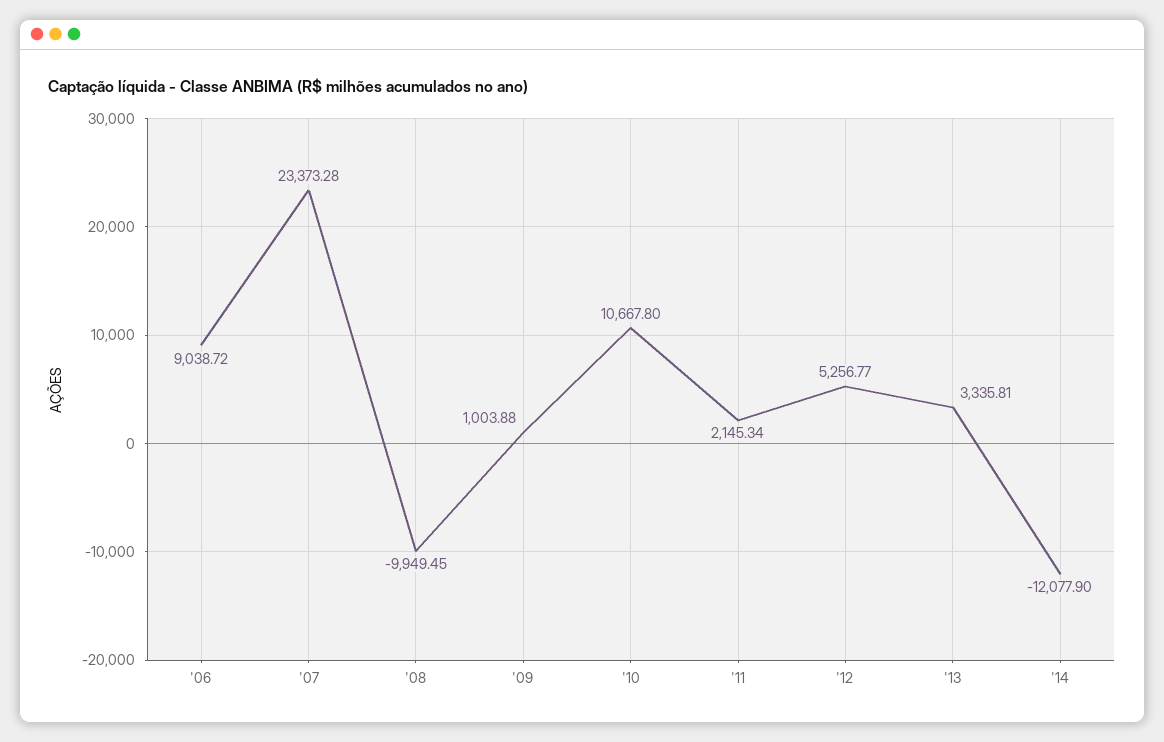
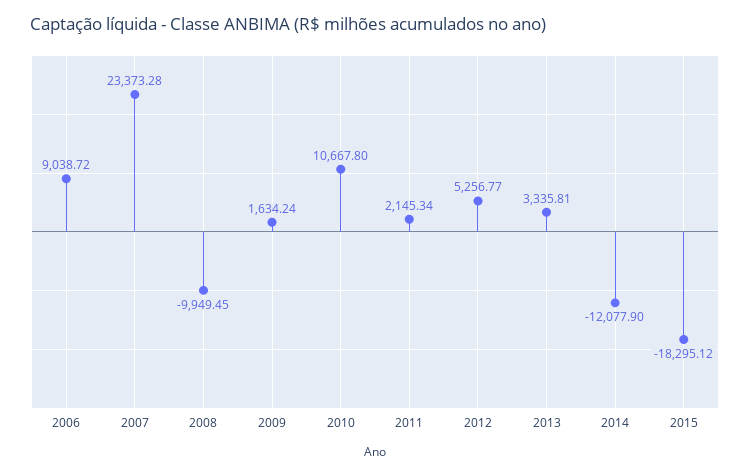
'09: 1003.88 -> 1634.24
2015: none -> -18295.12

